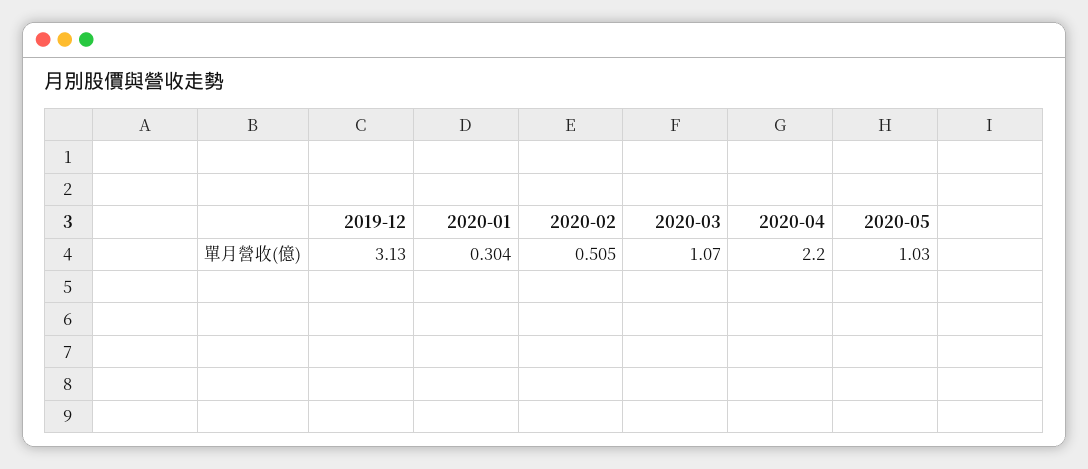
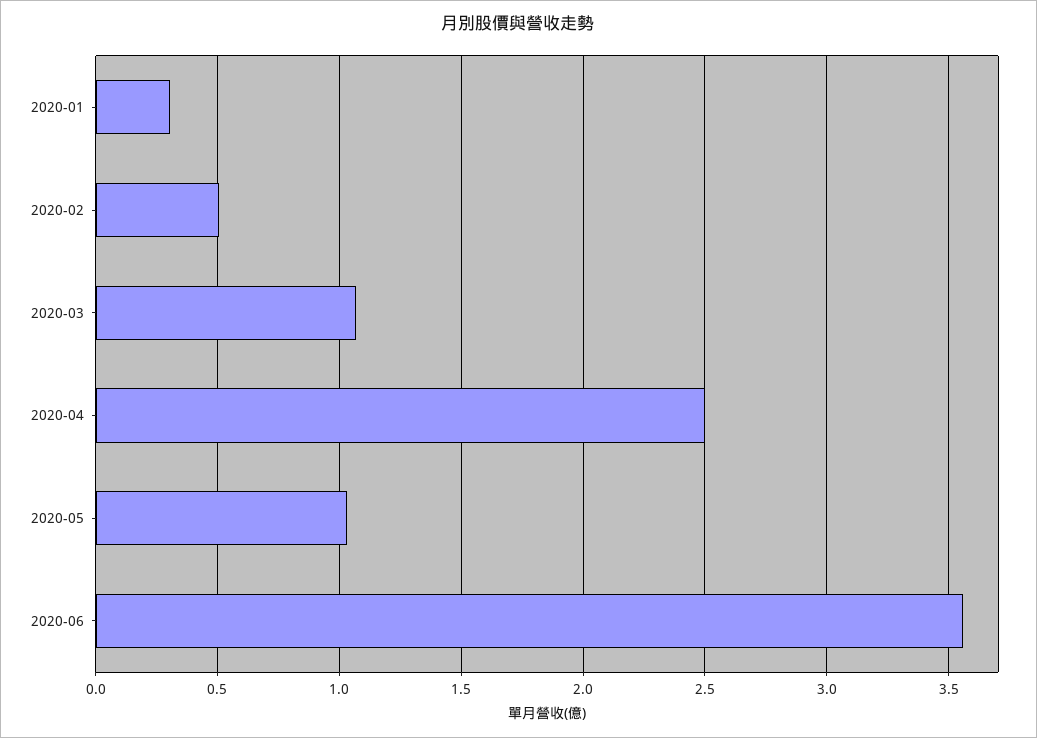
2019-12: 3.13 -> none
2020-04: 2.2 -> 2.5
2020-06: none -> 3.55

